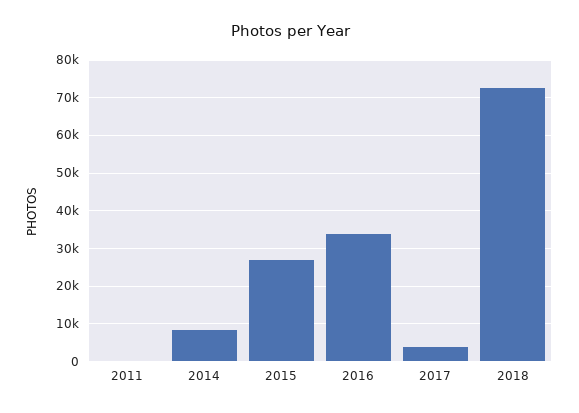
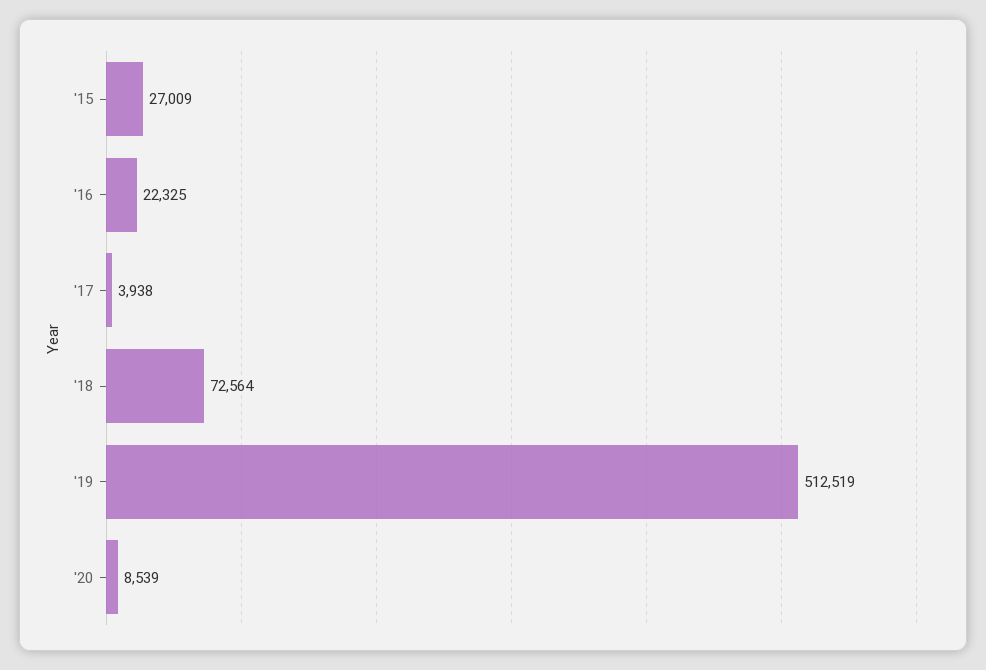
2011: 0 -> none
2014: 8000 -> none
2016: 34000 -> 22325
'19: none -> 512519
'20: none -> 8539

